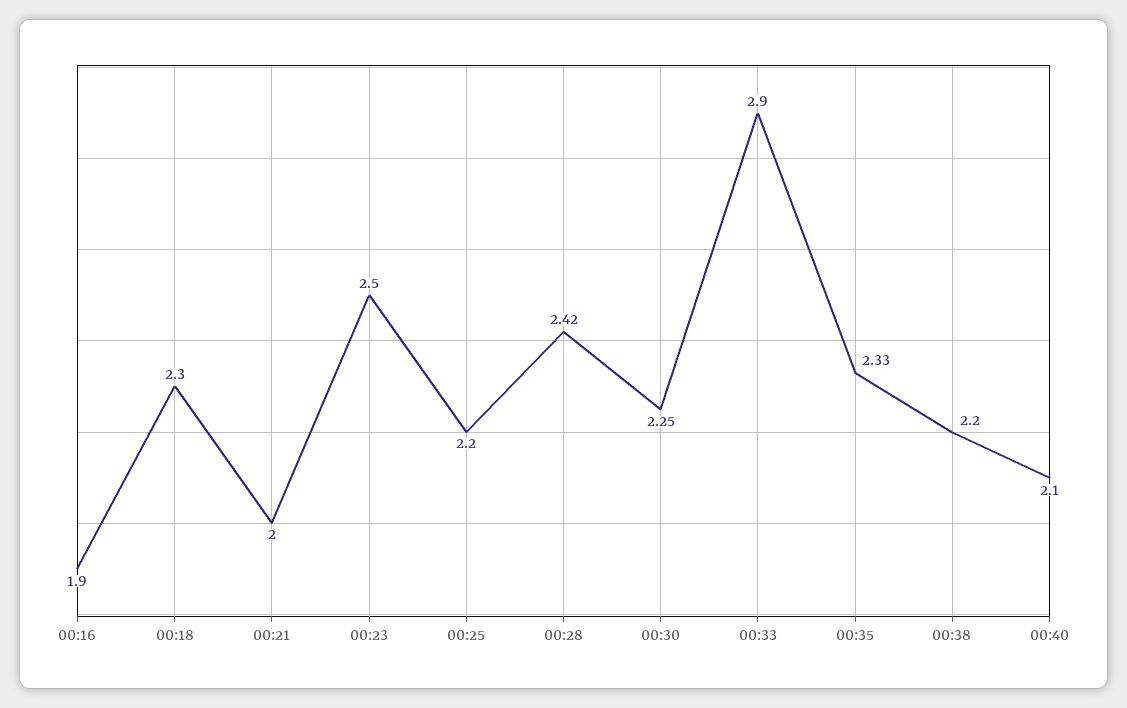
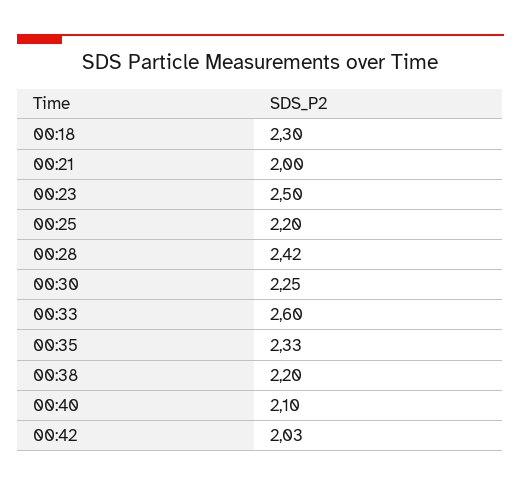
00:16: 1.9 -> none
00:33: 2.9 -> 2.6
00:42: none -> 2.03

